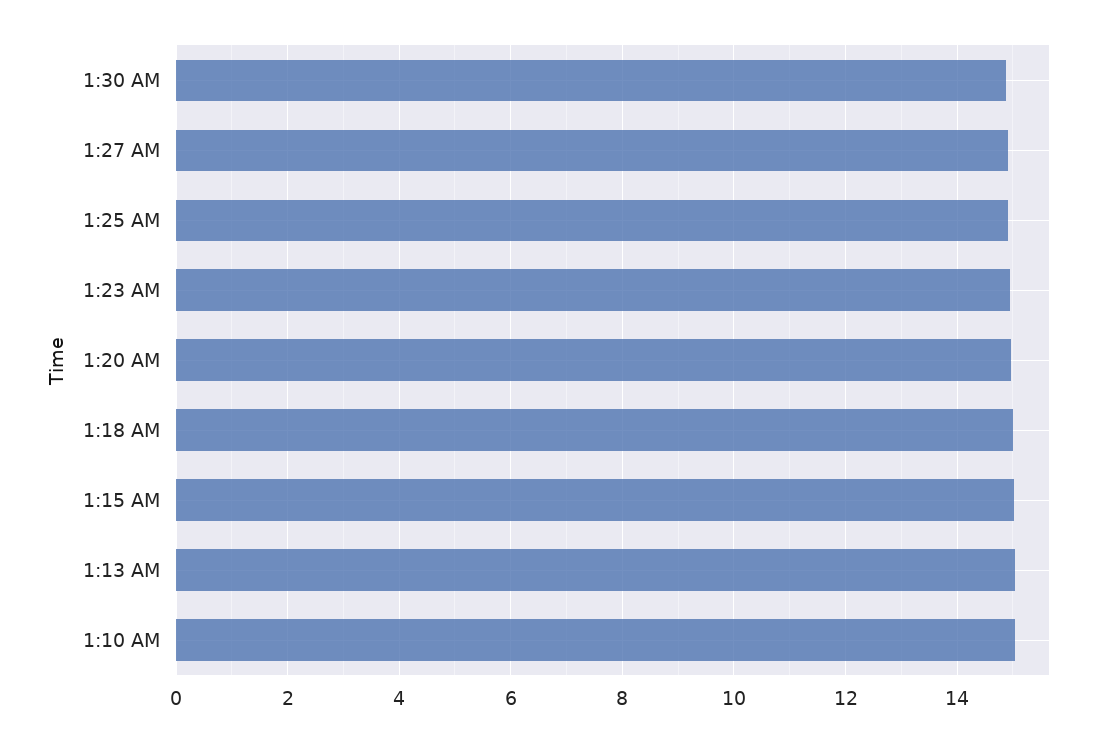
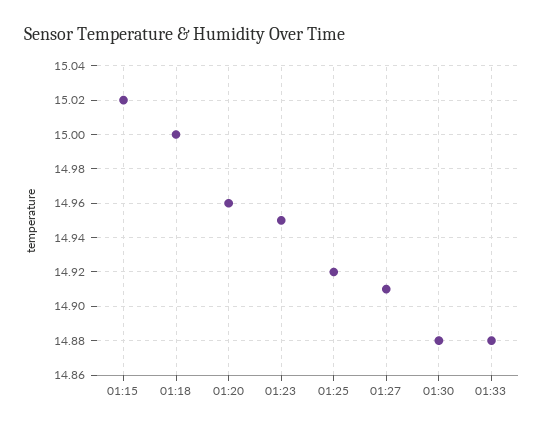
1:13 AM: 15 -> none
1:10 AM: 15 -> none
01:33: none -> 14.88

